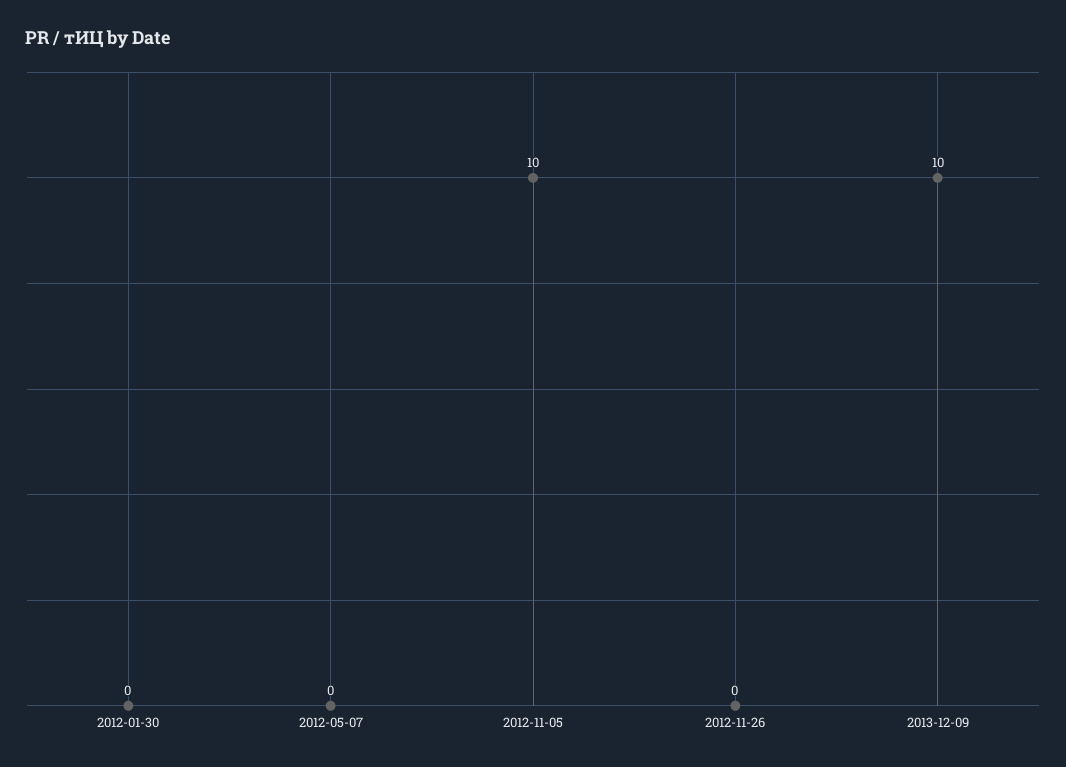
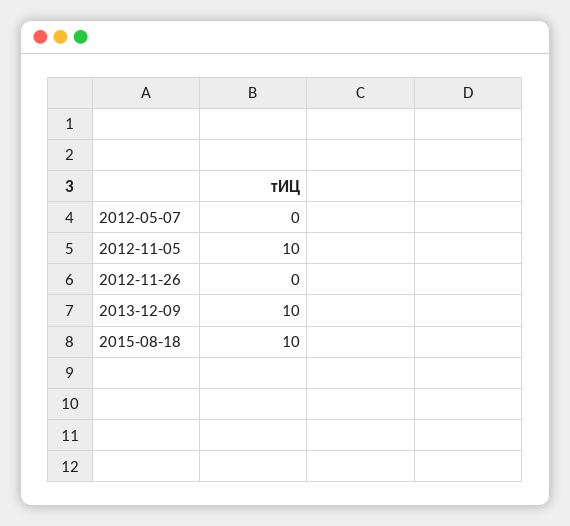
2012-01-30: 0 -> none
2015-08-18: none -> 10

